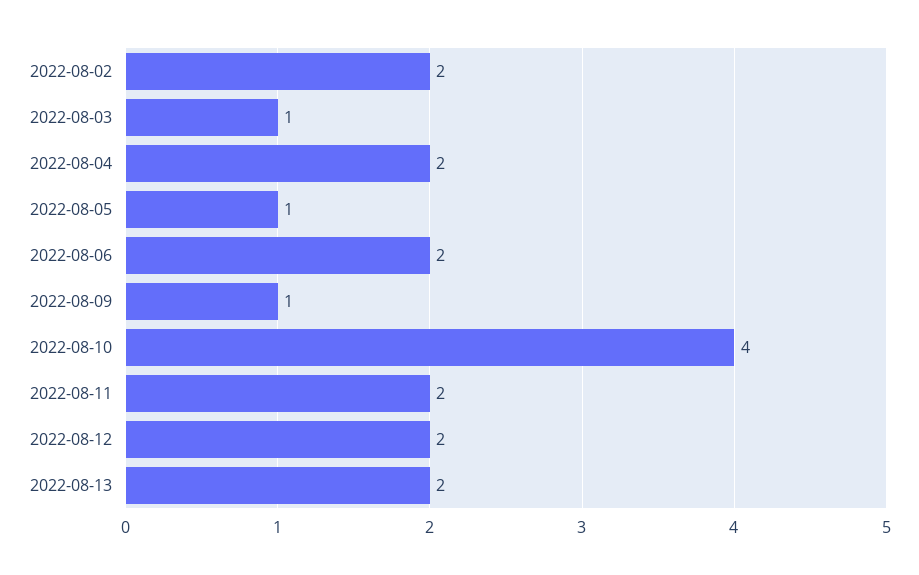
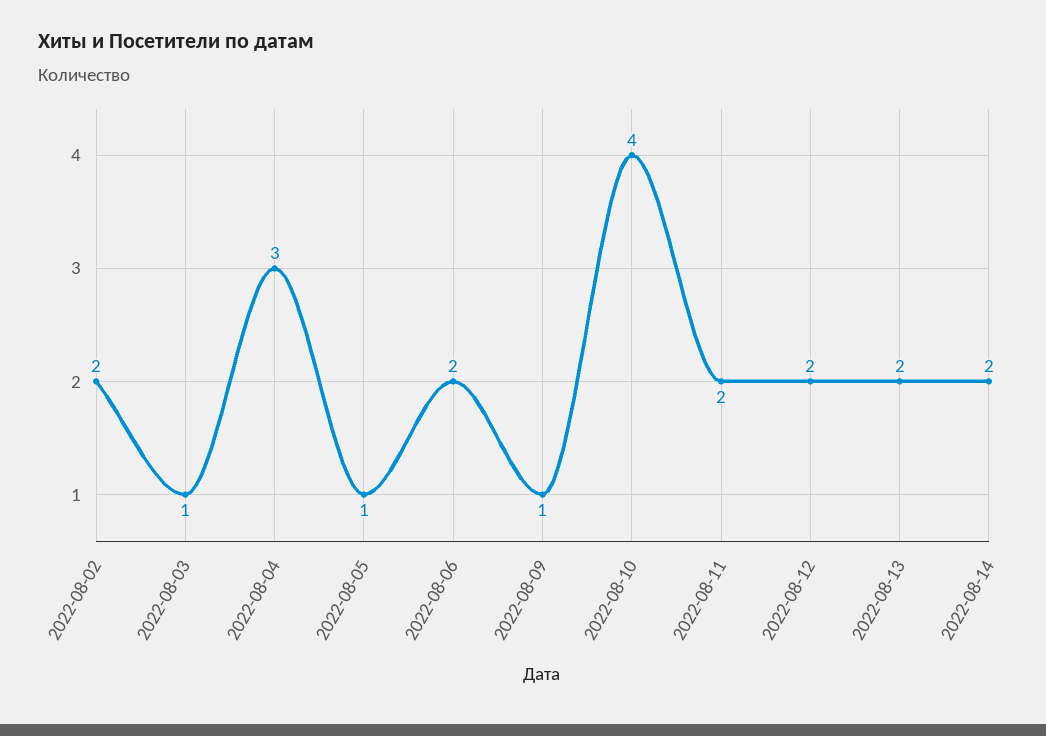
2022-08-04: 2 -> 3
2022-08-14: none -> 2

